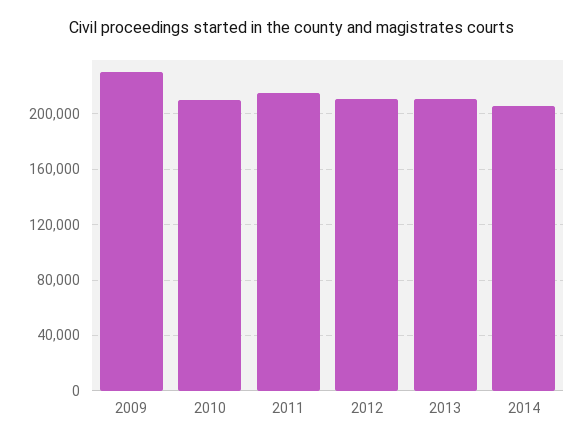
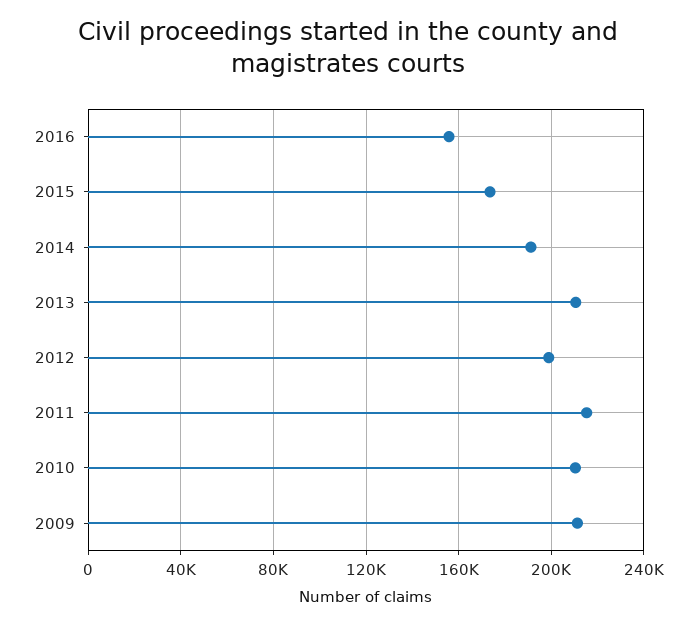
2009: 230000 -> 210000
2012: 210000 -> 200000
2014: 205000 -> 190000
2016: none -> 155000
2015: none -> 175000

